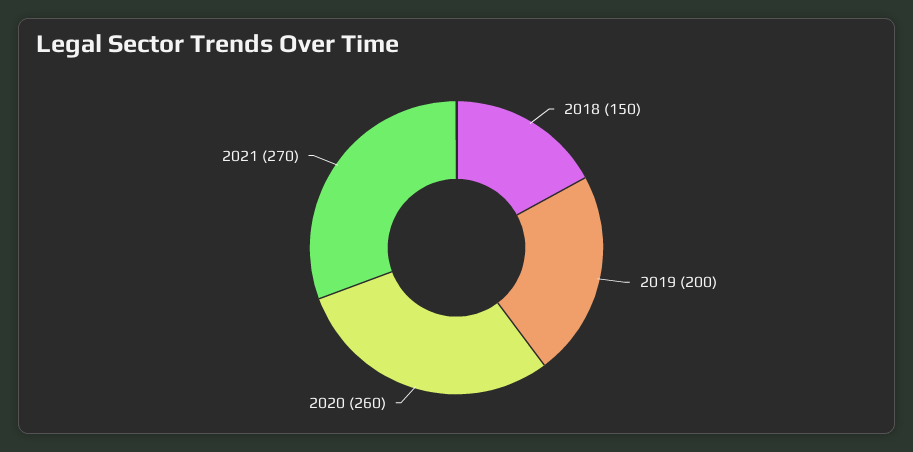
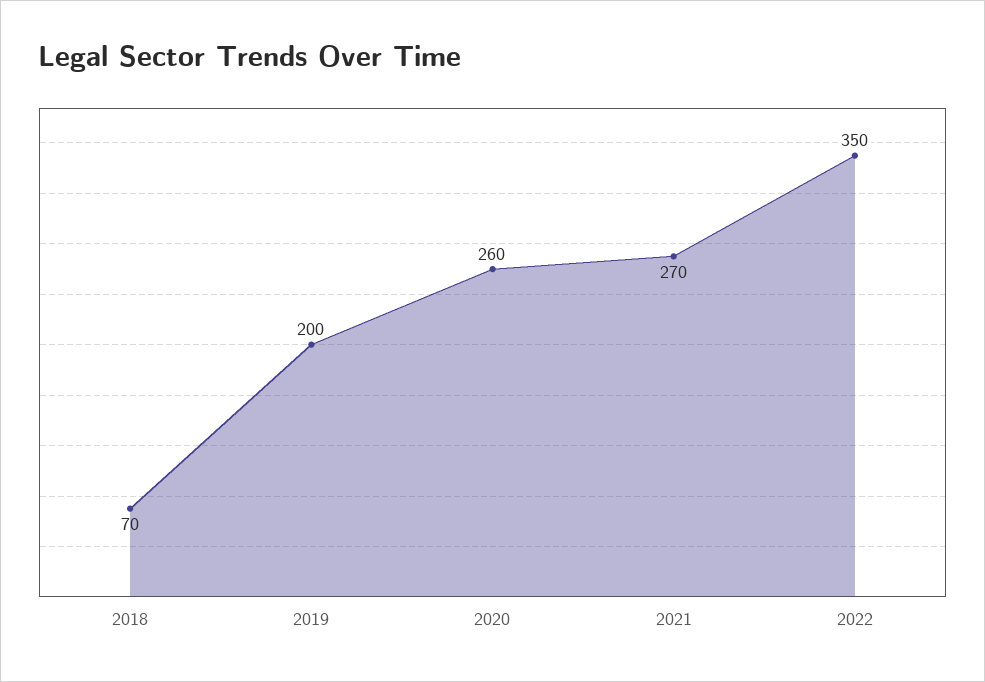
2018: 150 -> 70
2022: none -> 350

